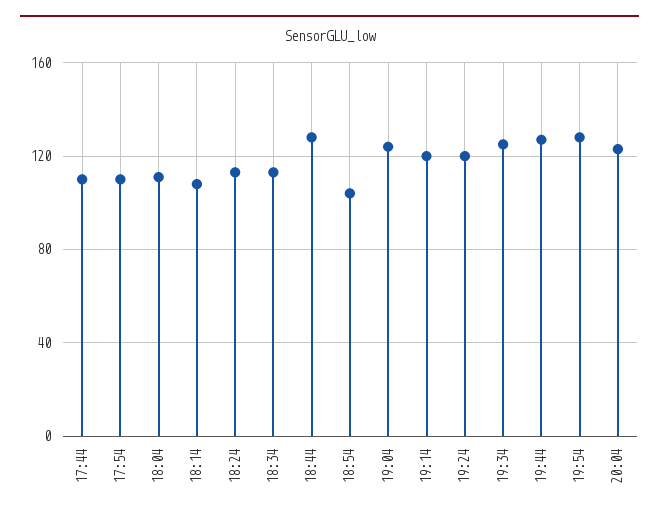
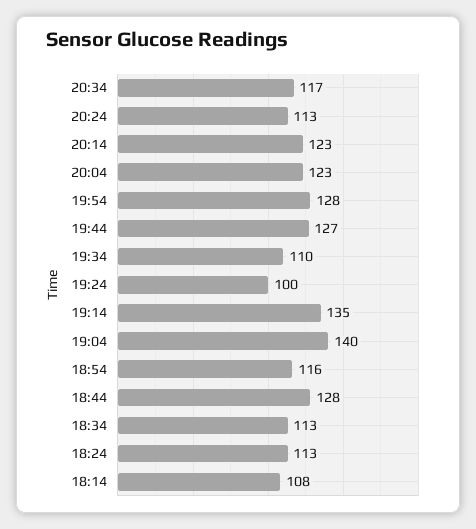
17:44: 110 -> none
17:54: 110 -> none
18:04: 110 -> none
18:54: 105 -> 116
19:04: 125 -> 140
19:14: 120 -> 135
19:24: 120 -> 100
19:34: 125 -> 110
20:34: none -> 117
20:24: none -> 113
20:14: none -> 123

